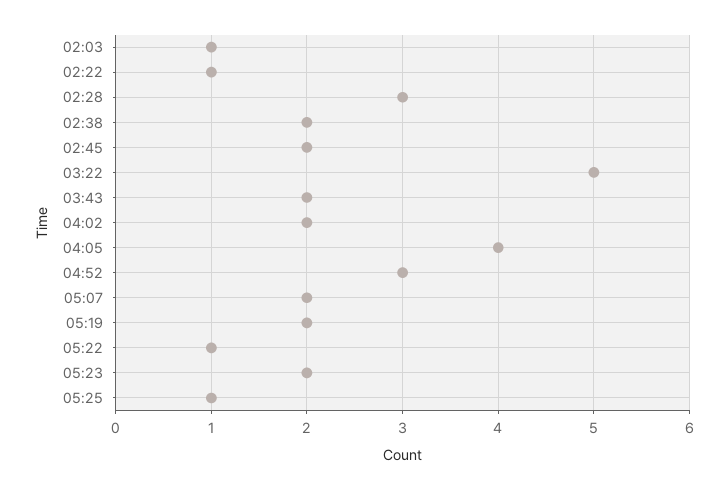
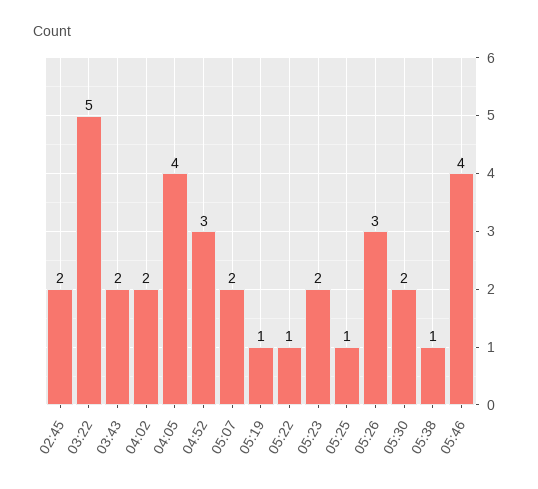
02:03: 1 -> none
02:22: 1 -> none
02:28: 3 -> none
02:38: 2 -> none
05:19: 2 -> 1
05:26: none -> 3
05:30: none -> 2
05:38: none -> 1
05:46: none -> 4

